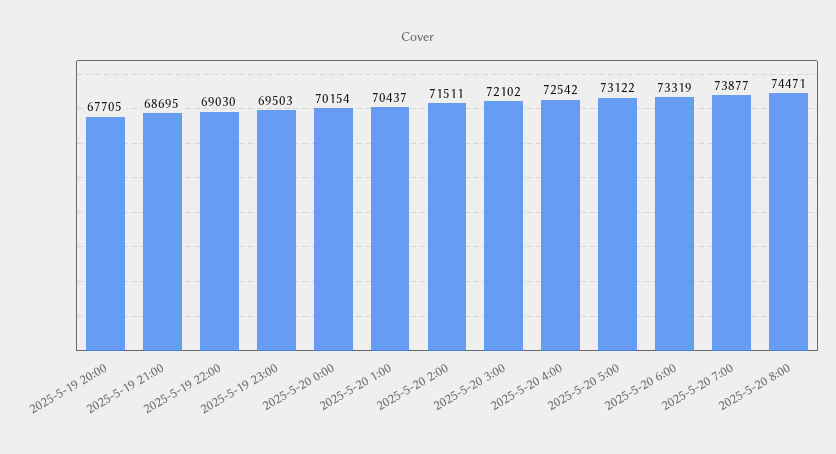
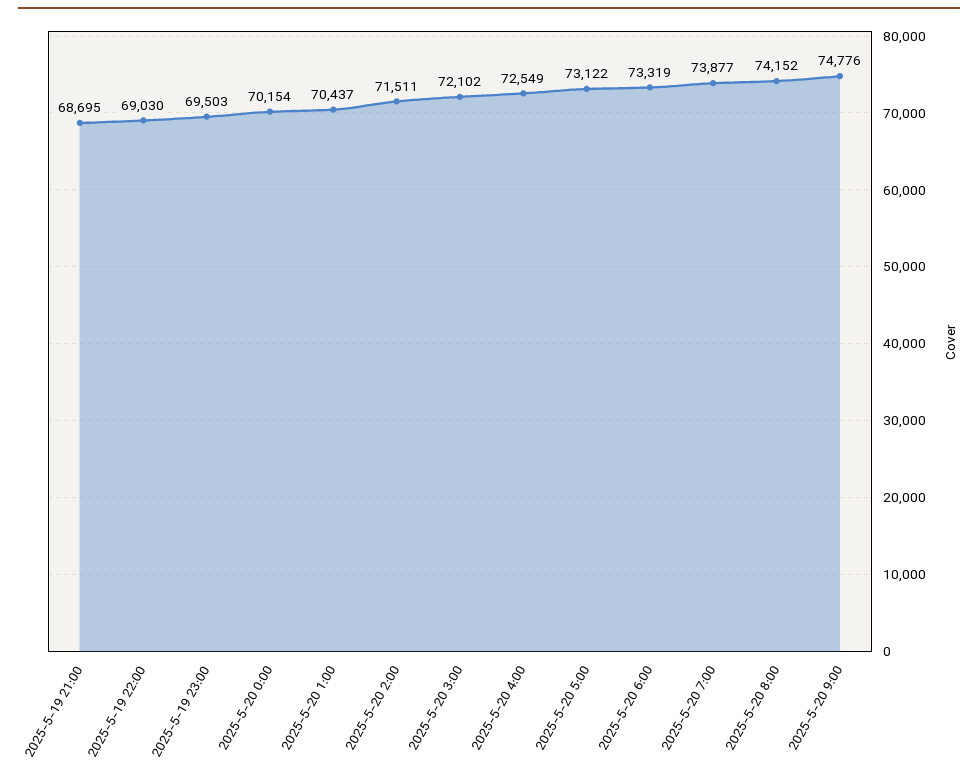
2025-5-19 20:00: 67705 -> none
2025-5-20 4:00: 72542 -> 72549
2025-5-20 8:00: 74471 -> 74152
2025-5-20 9:00: none -> 74776

